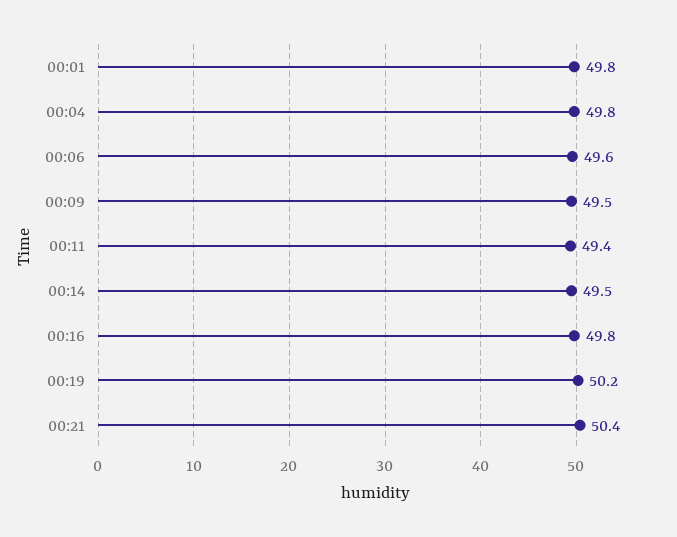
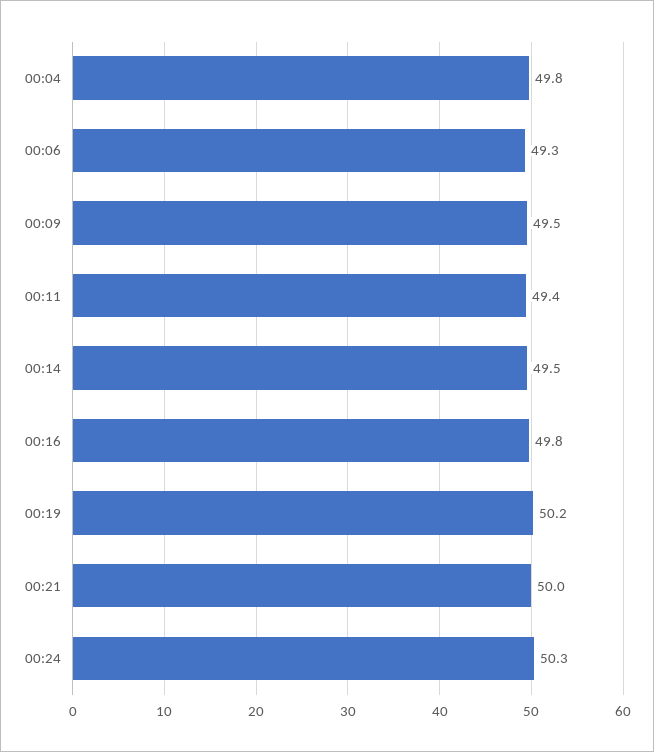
00:01: 49.8 -> none
00:06: 49.6 -> 49.3
00:21: 50.4 -> 50
00:24: none -> 50.3

